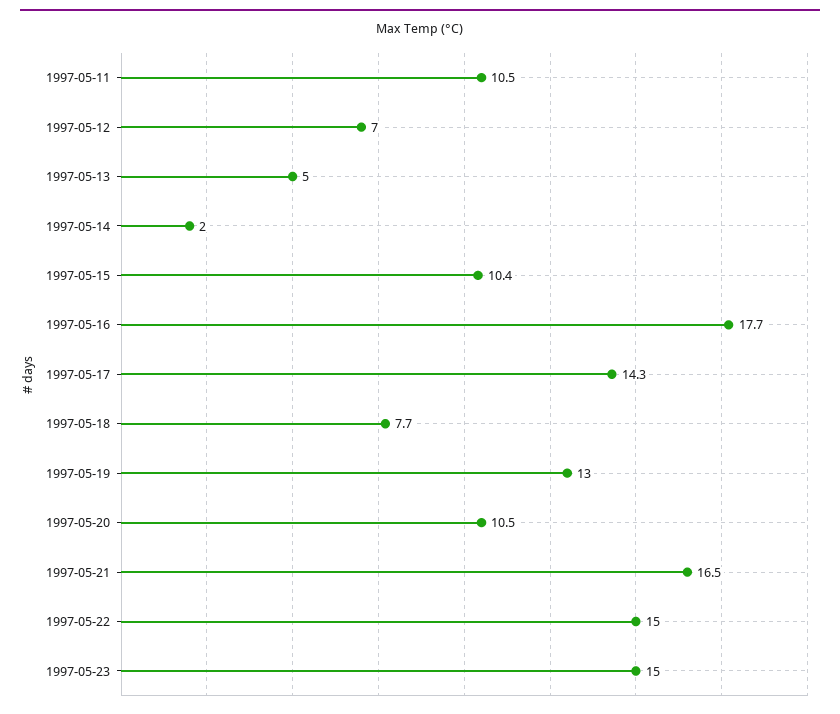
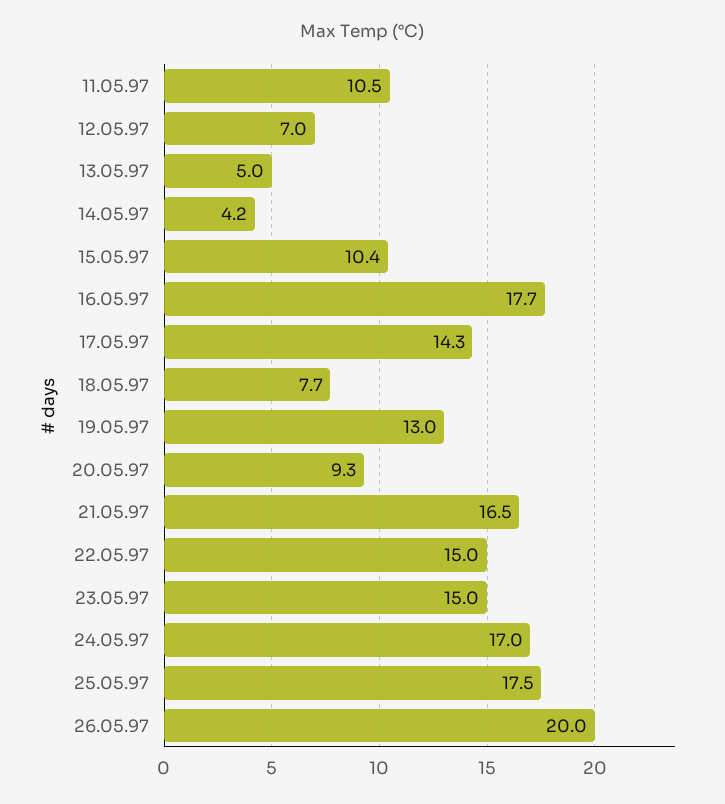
1997-05-14: 2 -> 4.2
1997-05-20: 10.5 -> 9.3
24.05.97: none -> 17
25.05.97: none -> 17.5
26.05.97: none -> 20

